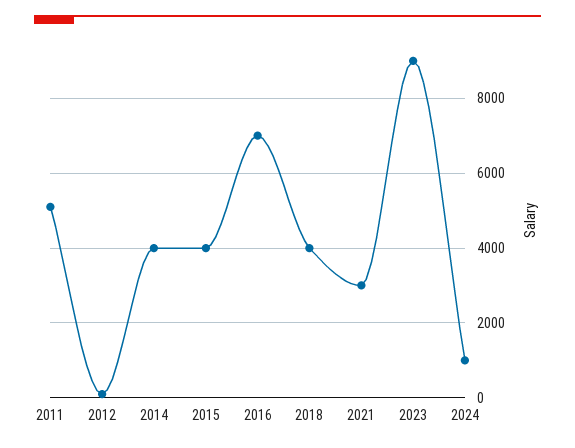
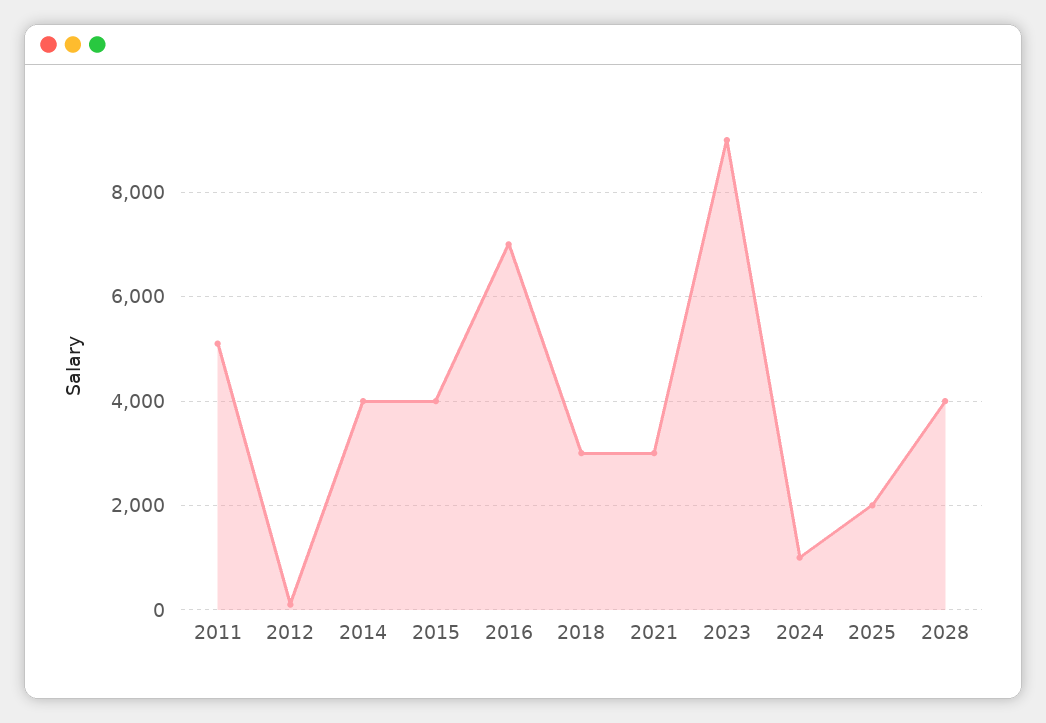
2018: 4000 -> 3000
2025: none -> 2000
2028: none -> 4000

